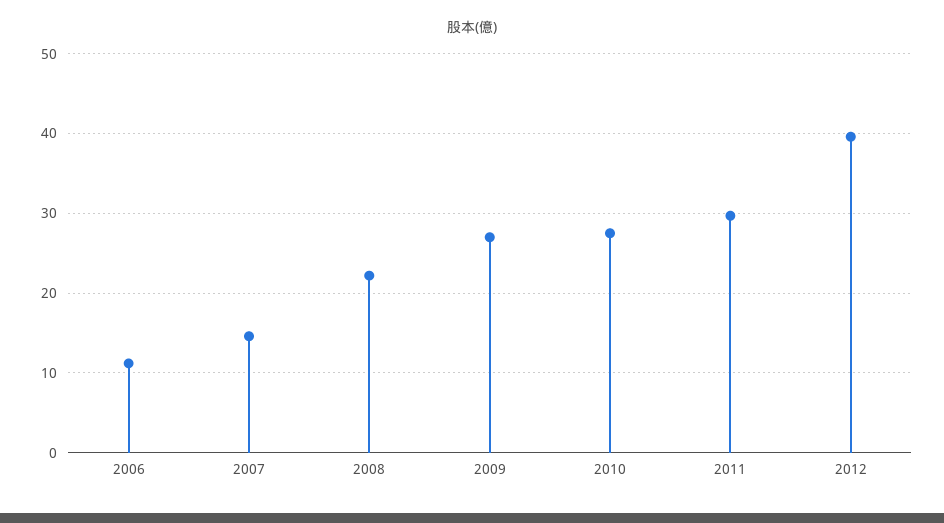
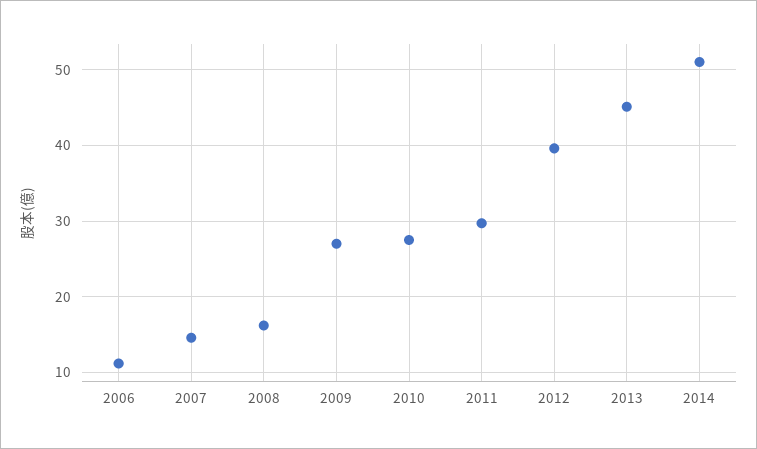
2008: 22 -> 16
2013: none -> 45
2014: none -> 51

